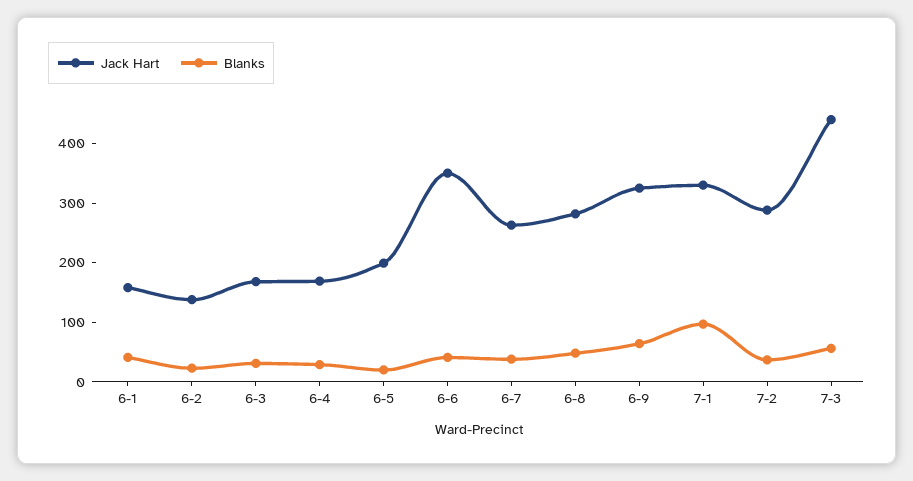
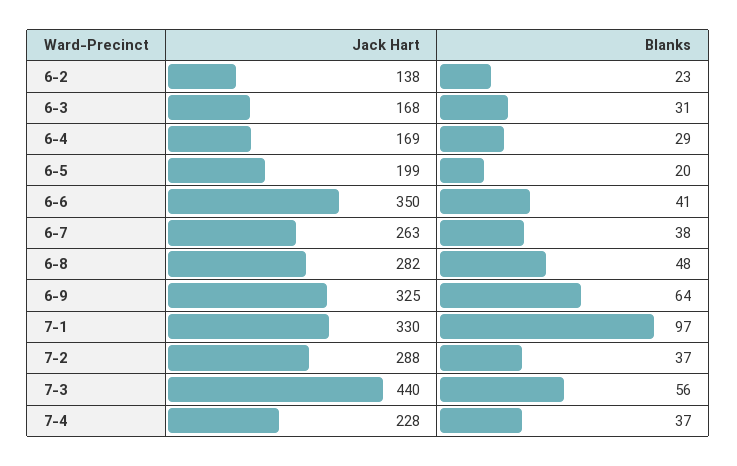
Jack Hart, 6-1: 160 -> none
Blanks, 6-1: 40 -> none
Jack Hart, 7-4: none -> 228
Blanks, 7-4: none -> 37

